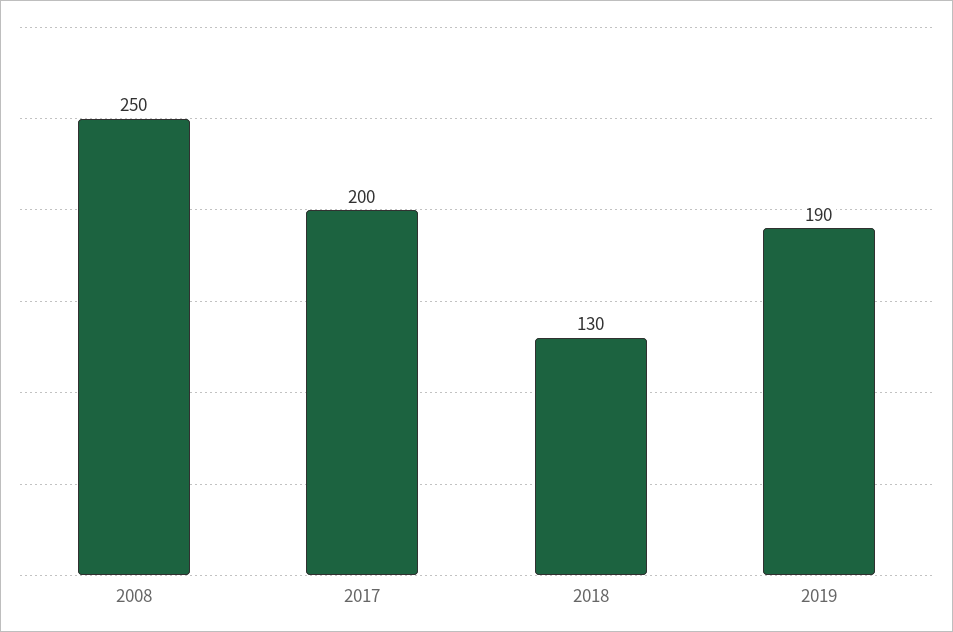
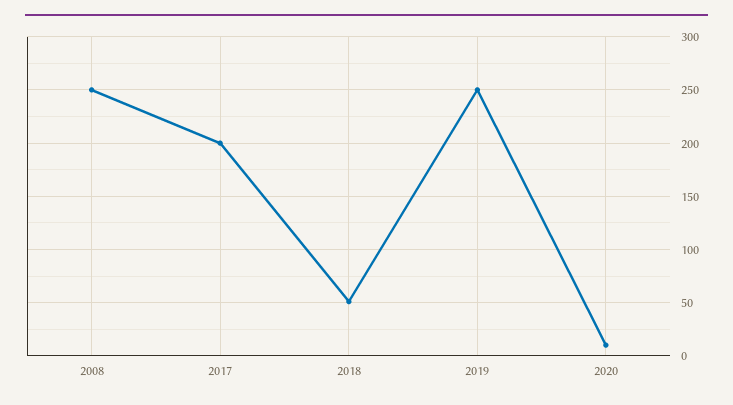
2018: 130 -> 50
2019: 190 -> 250
2020: none -> 10

